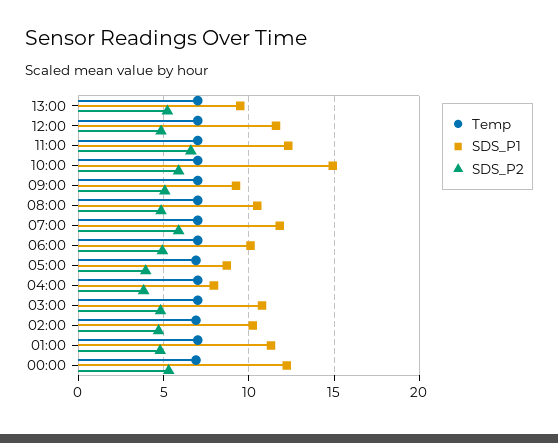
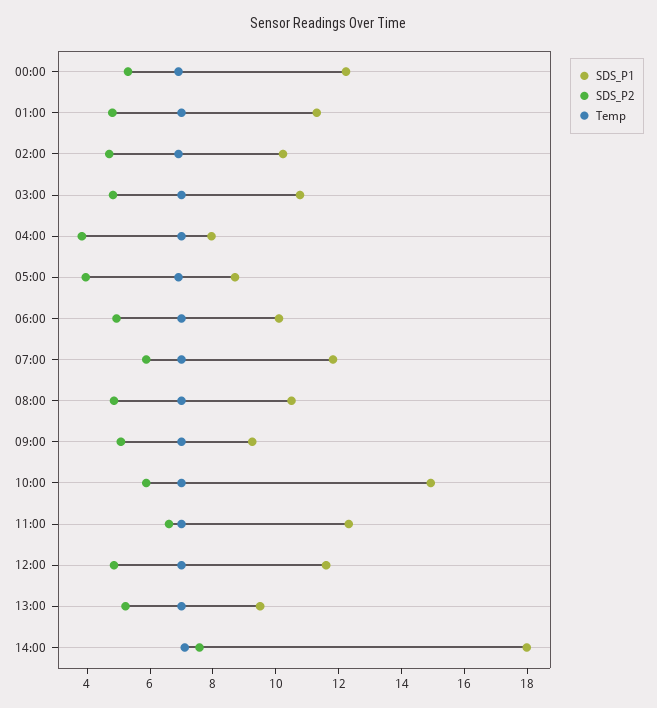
SDS_P1, 14:00: none -> 18
SDS_P2, 14:00: none -> 7.5
Temp, 14:00: none -> 7

